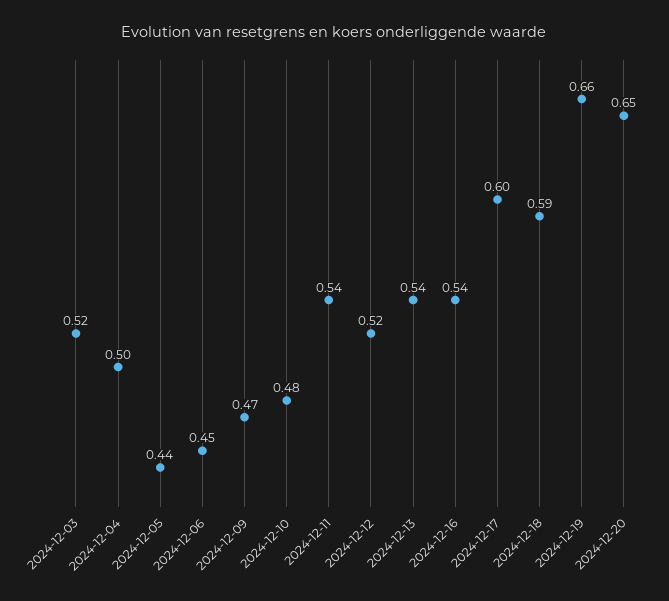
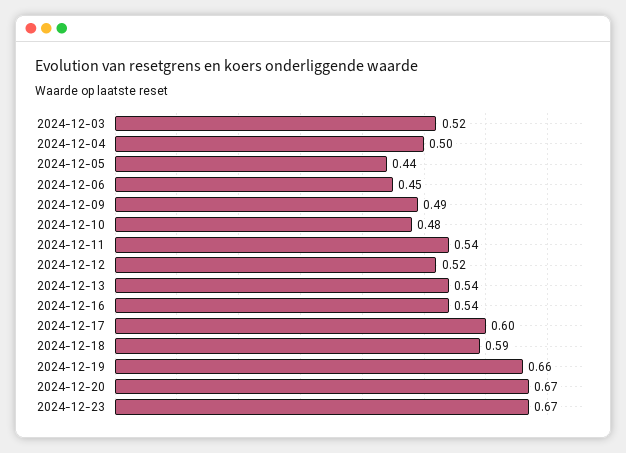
2024-12-09: 0.47 -> 0.49
2024-12-20: 0.65 -> 0.67
2024-12-23: none -> 0.67

